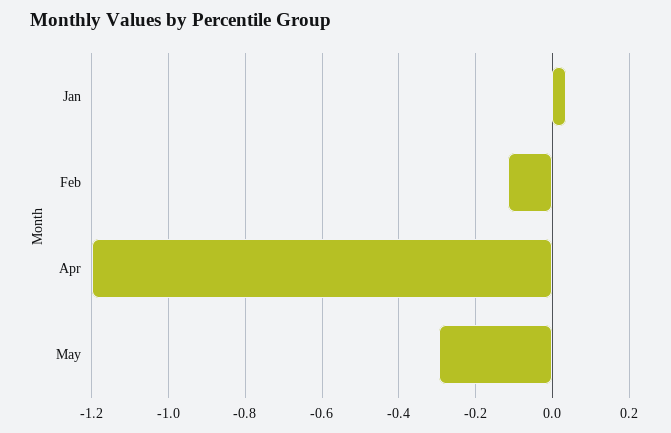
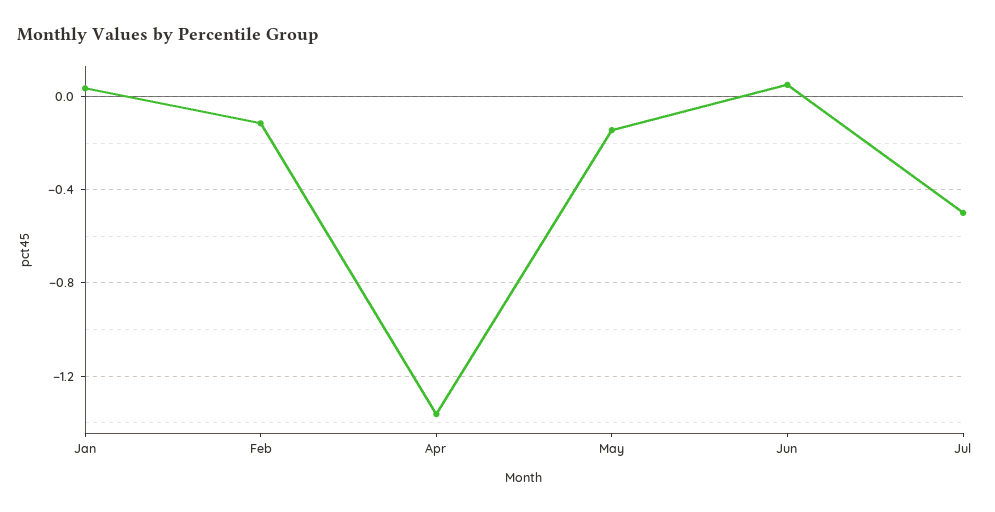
Apr: -1.2 -> -1.35
May: -0.3 -> -0.15
Jun: none -> 0.05
Jul: none -> -0.5

